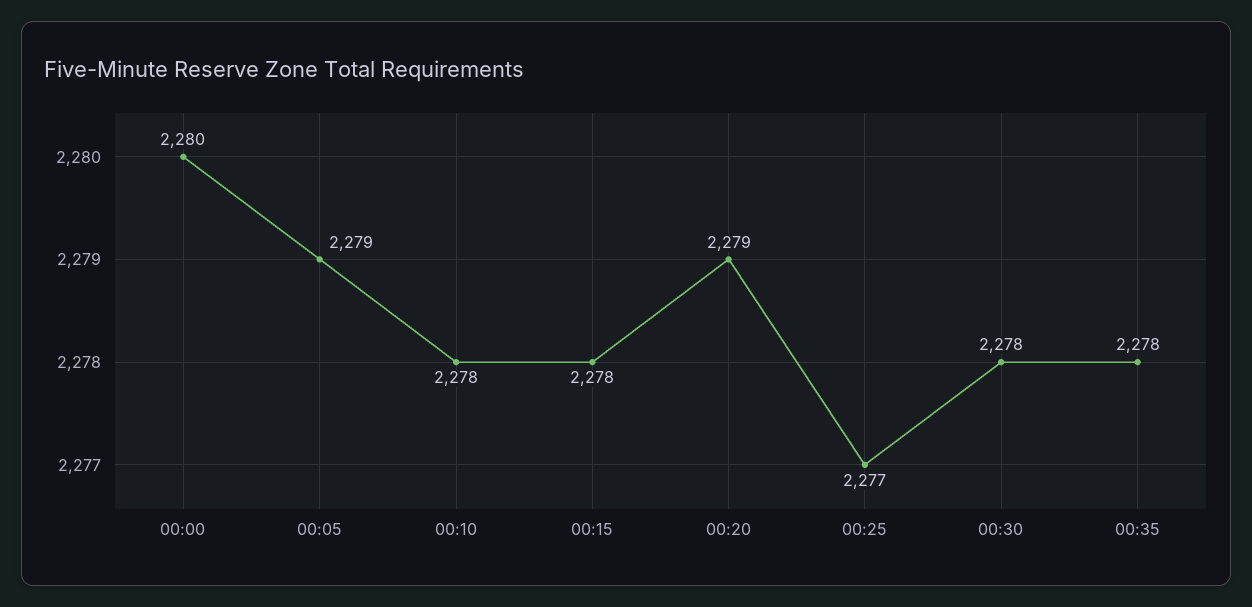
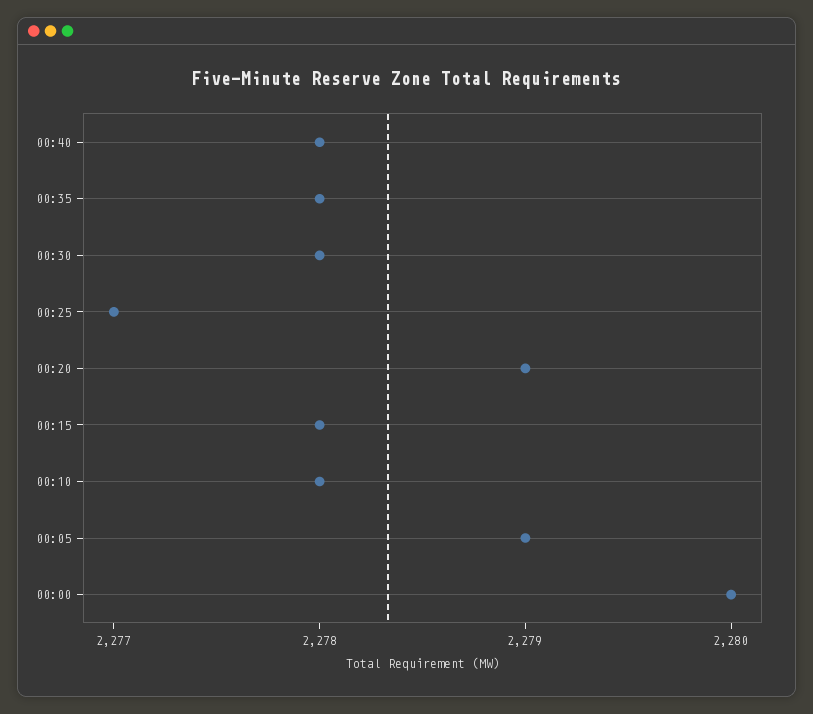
00:40: none -> 2278

